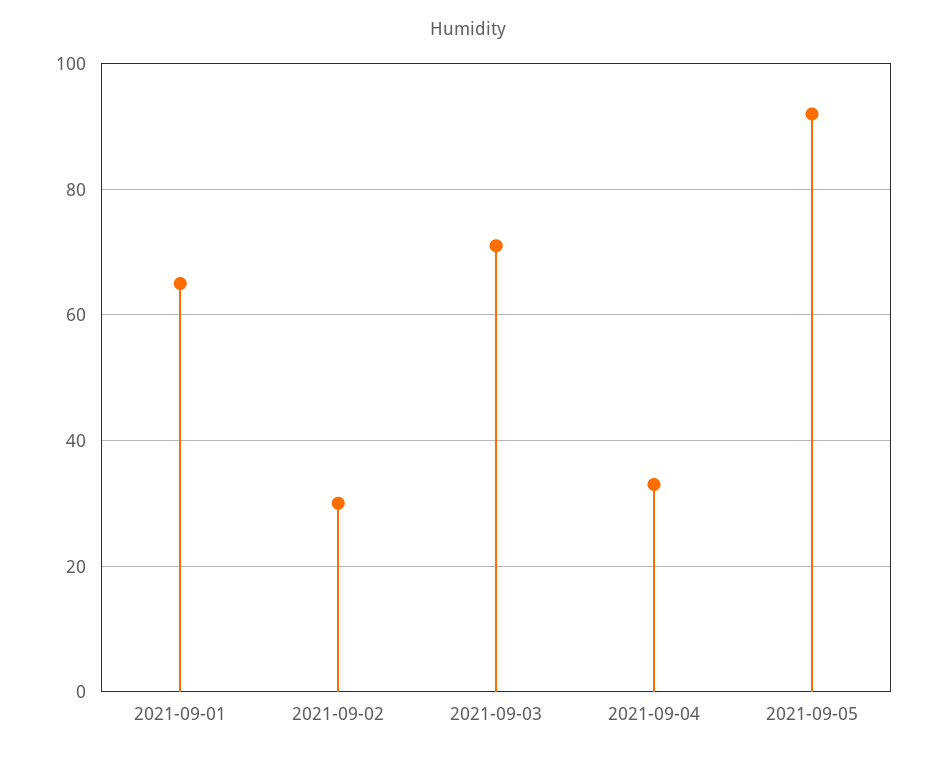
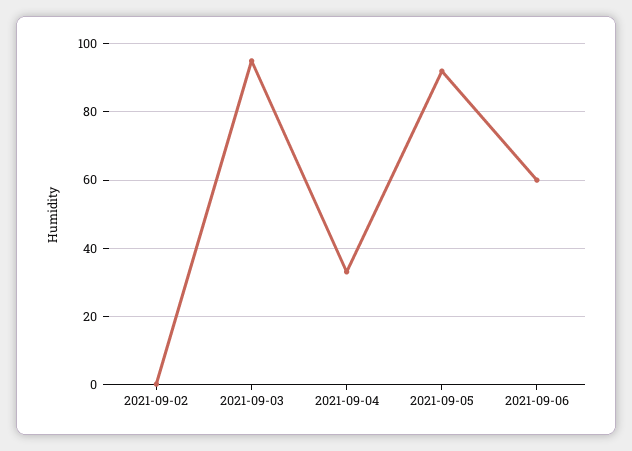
2021-09-01: 65 -> none
2021-09-02: 30 -> 0
2021-09-03: 70 -> 95
2021-09-06: none -> 60

